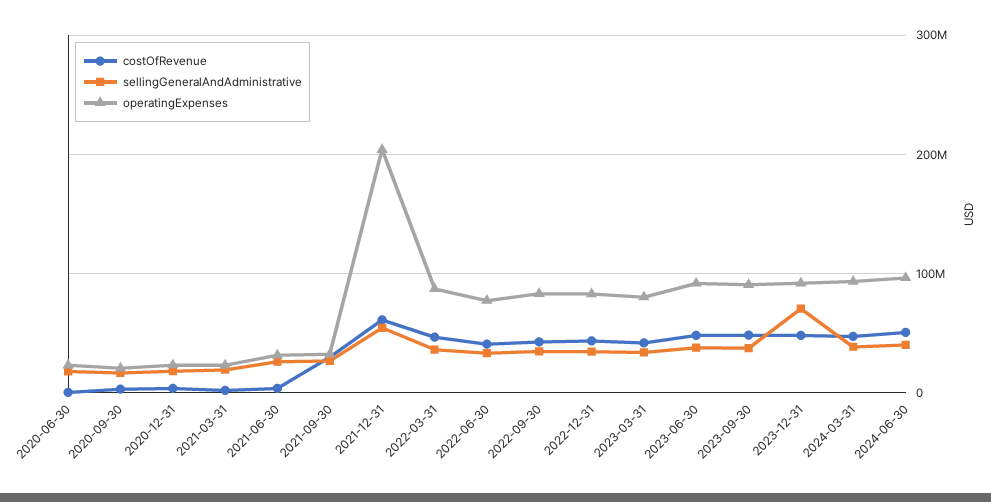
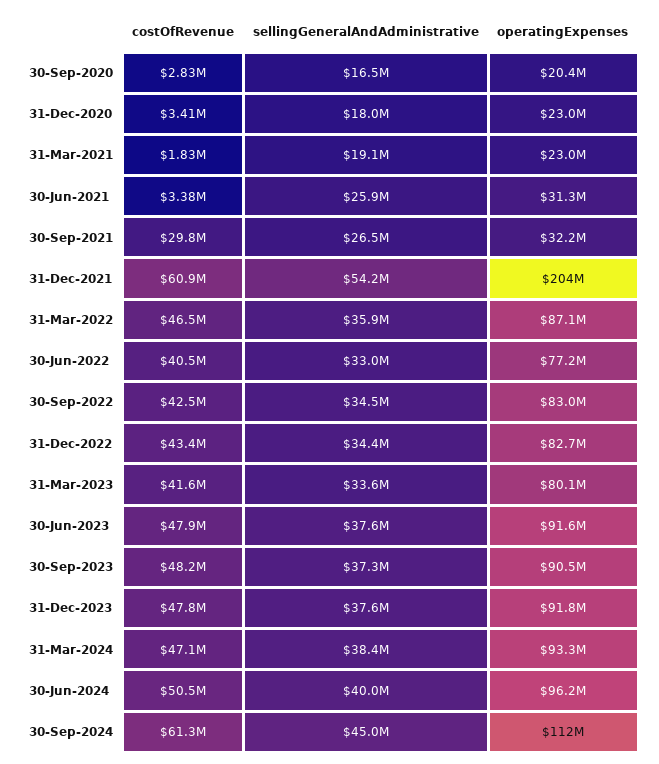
costOfRevenue, 2020-06-30: 0 -> none
sellingGeneralAndAdministrative, 2020-06-30: 20000000 -> none
operatingExpenses, 2020-06-30: 20000000 -> none
sellingGeneralAndAdministrative, 2023-12-31: 70000000 -> 37600000
costOfRevenue, 30-Sep-2024: none -> 61300000
sellingGeneralAndAdministrative, 30-Sep-2024: none -> 45000000
operatingExpenses, 30-Sep-2024: none -> 112000000

